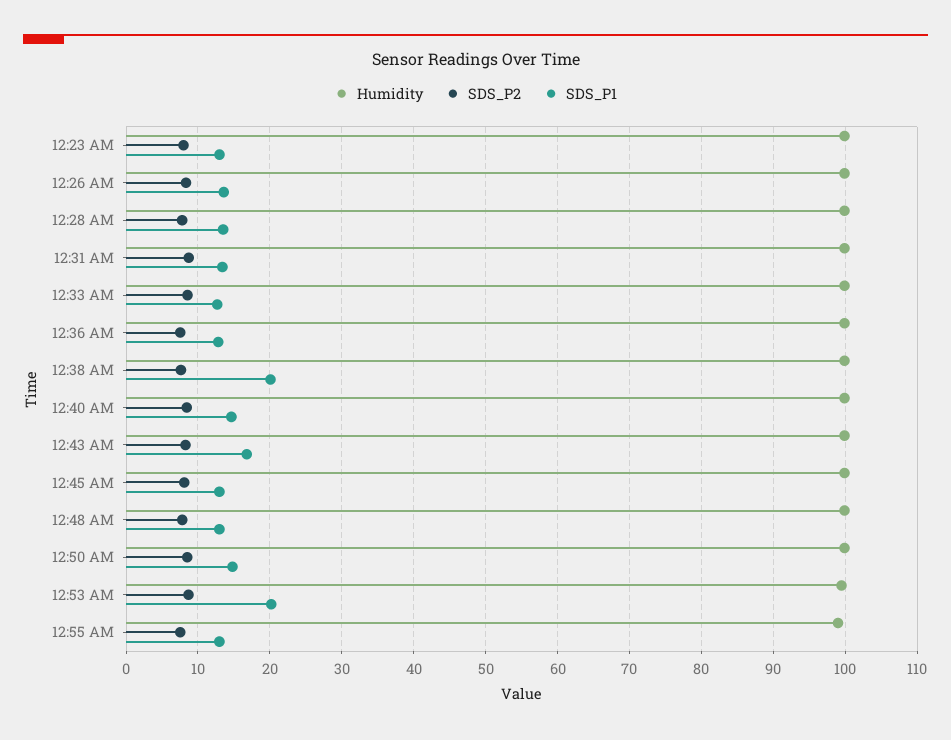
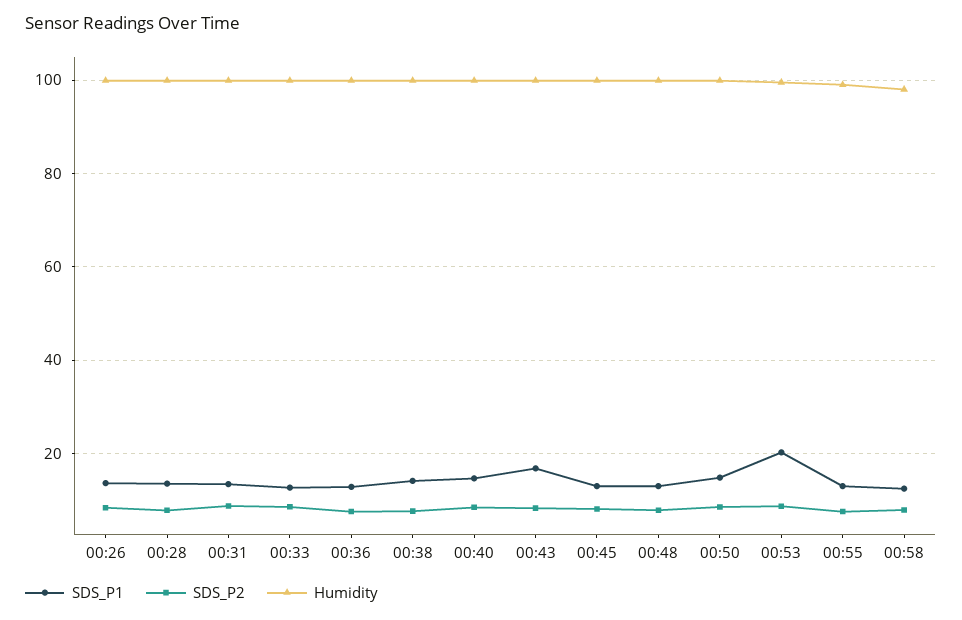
Humidity, 12:23 AM: 100 -> none
SDS_P2, 12:23 AM: 8 -> none
SDS_P1, 12:23 AM: 13 -> none
SDS_P1, 12:38 AM: 20 -> 14
SDS_P1, 00:58: none -> 12
SDS_P2, 00:58: none -> 8
Humidity, 00:58: none -> 98

